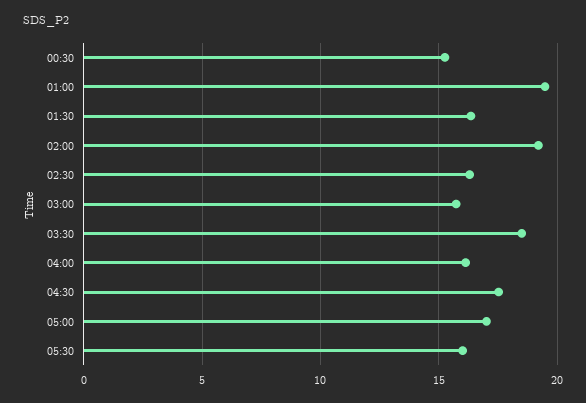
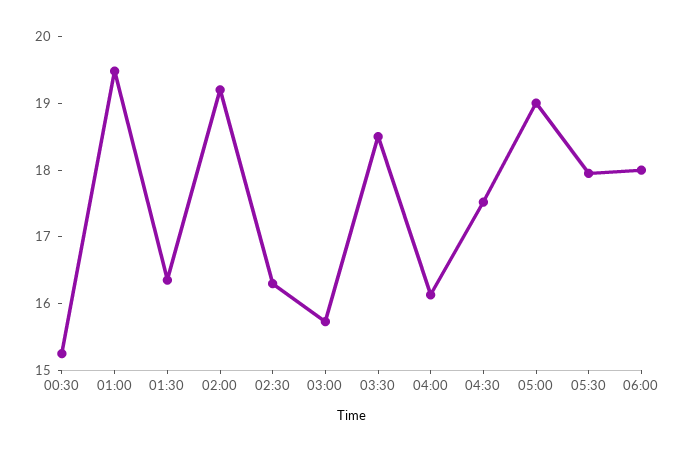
05:00: 17 -> 19
05:30: 16 -> 18
06:00: none -> 18

